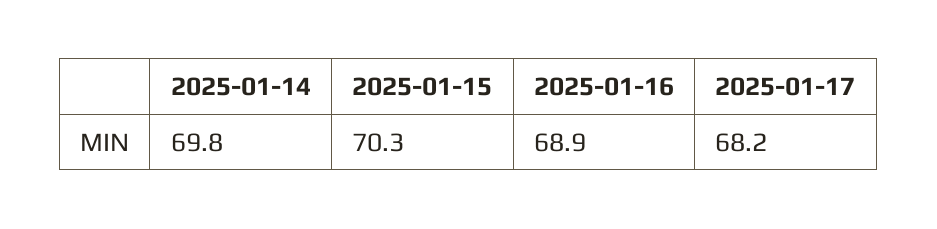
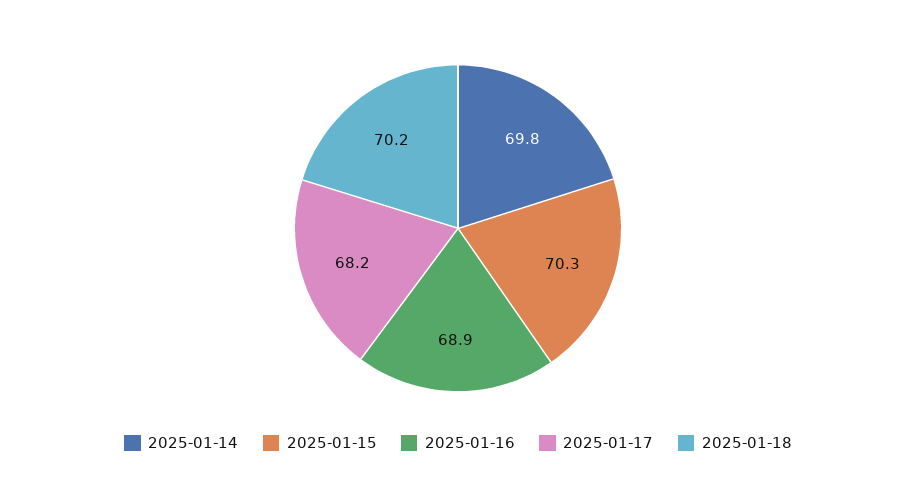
2025-01-18: none -> 70.2

